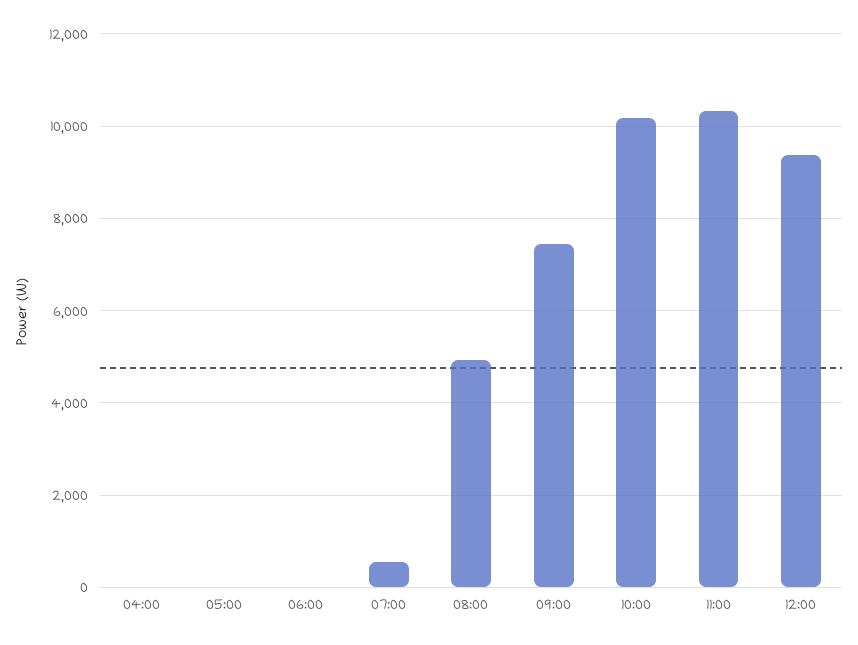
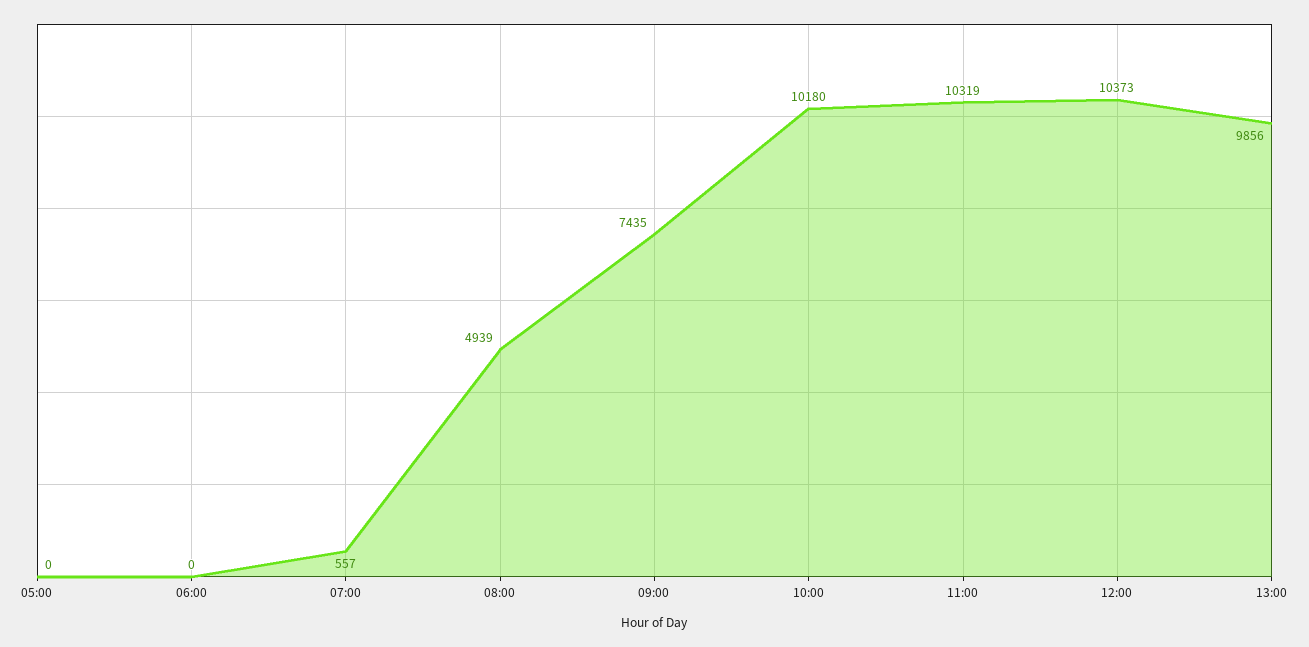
04:00: 0 -> none
12:00: 9400 -> 10373
13:00: none -> 9856

